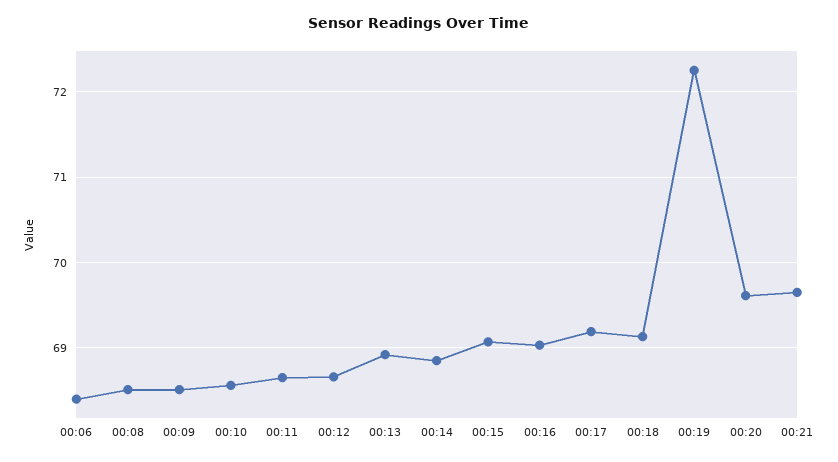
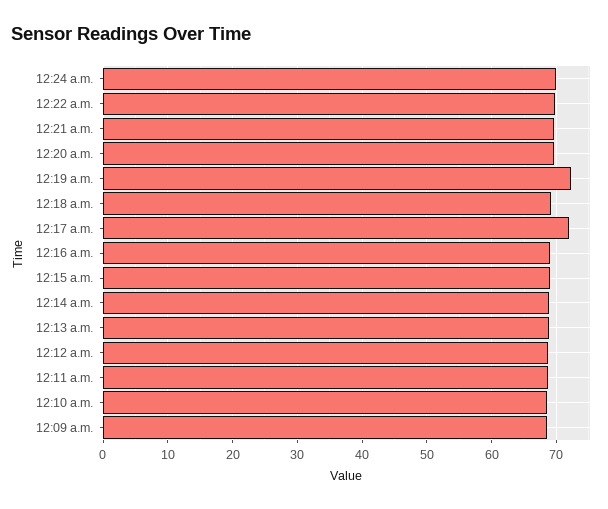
00:06: 68.4 -> none
00:08: 68.5 -> none
00:17: 69.2 -> 72
12:24 a.m.: none -> 70
12:22 a.m.: none -> 70

